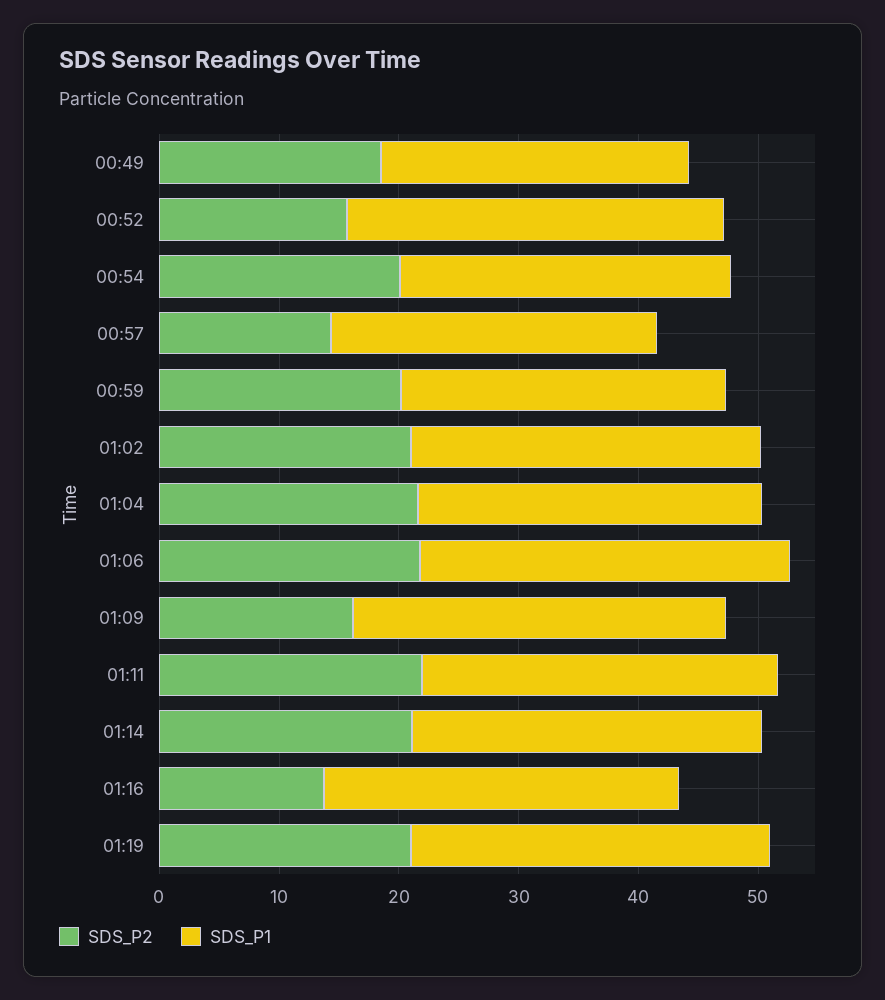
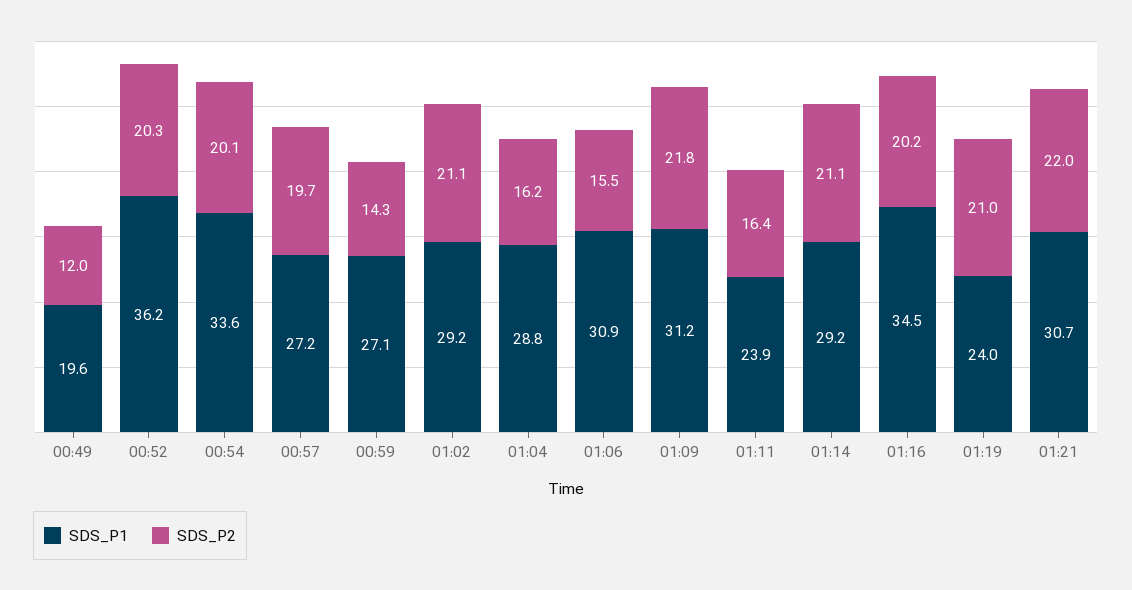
SDS_P2, 00:49: 18 -> 12
SDS_P1, 00:49: 26 -> 19.6
SDS_P2, 00:52: 16 -> 20.3
SDS_P1, 00:52: 32 -> 36.2
SDS_P1, 00:54: 28 -> 33.6
SDS_P2, 00:57: 14 -> 19.7
SDS_P2, 00:59: 20 -> 14.3
SDS_P2, 01:04: 22 -> 16.2
SDS_P2, 01:06: 22 -> 15.5
SDS_P2, 01:09: 16 -> 21.8
SDS_P2, 01:11: 22 -> 16.4
SDS_P1, 01:11: 30 -> 23.9
SDS_P2, 01:16: 14 -> 20.2
SDS_P1, 01:16: 30 -> 34.5
SDS_P1, 01:19: 30 -> 24
SDS_P1, 01:21: none -> 30.7
SDS_P2, 01:21: none -> 22

